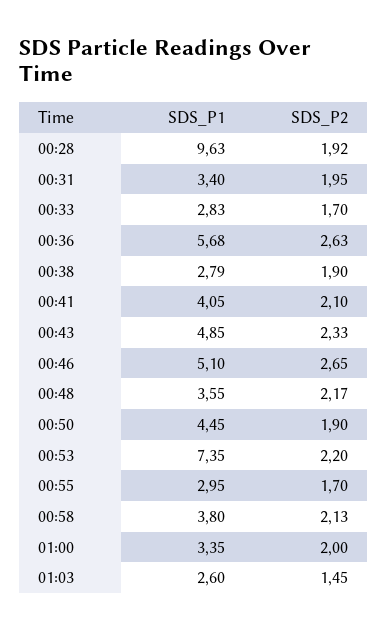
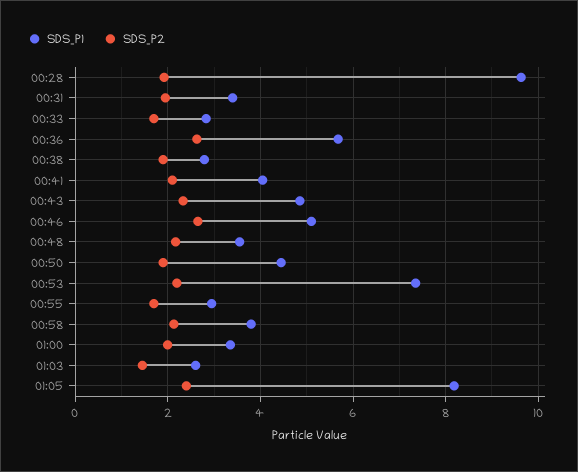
SDS_P1, 01:05: none -> 8.2
SDS_P2, 01:05: none -> 2.4

